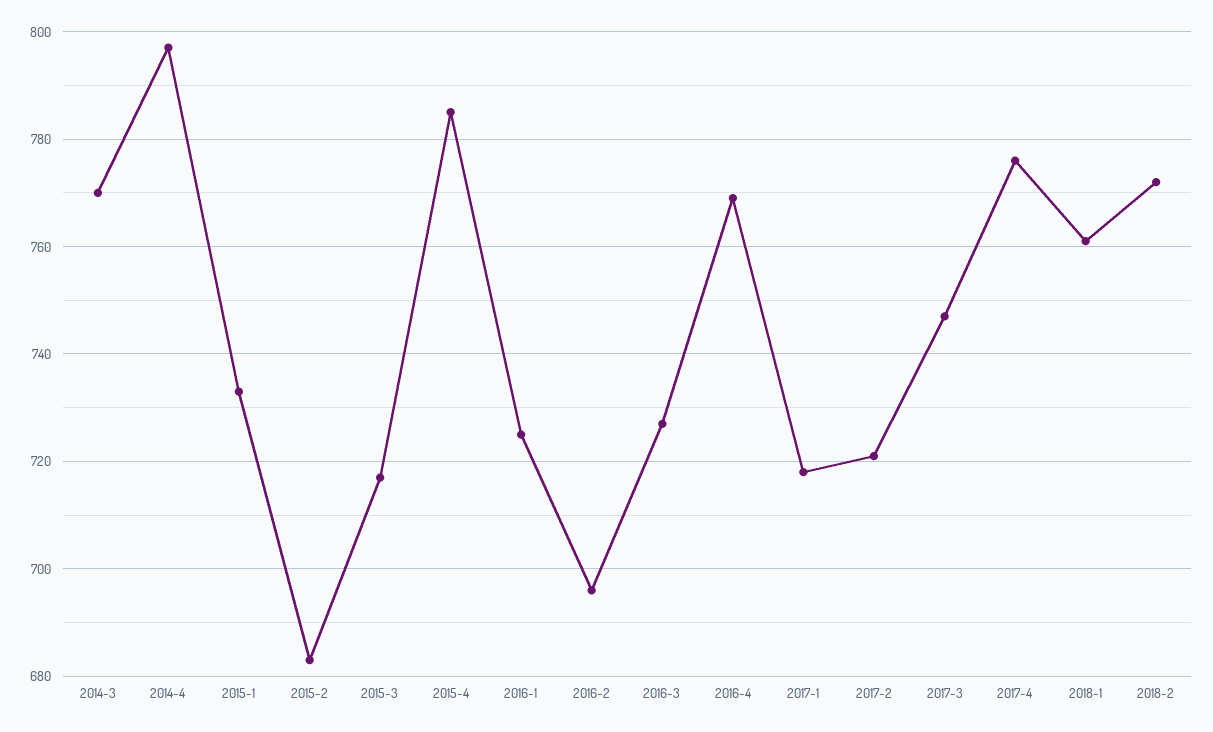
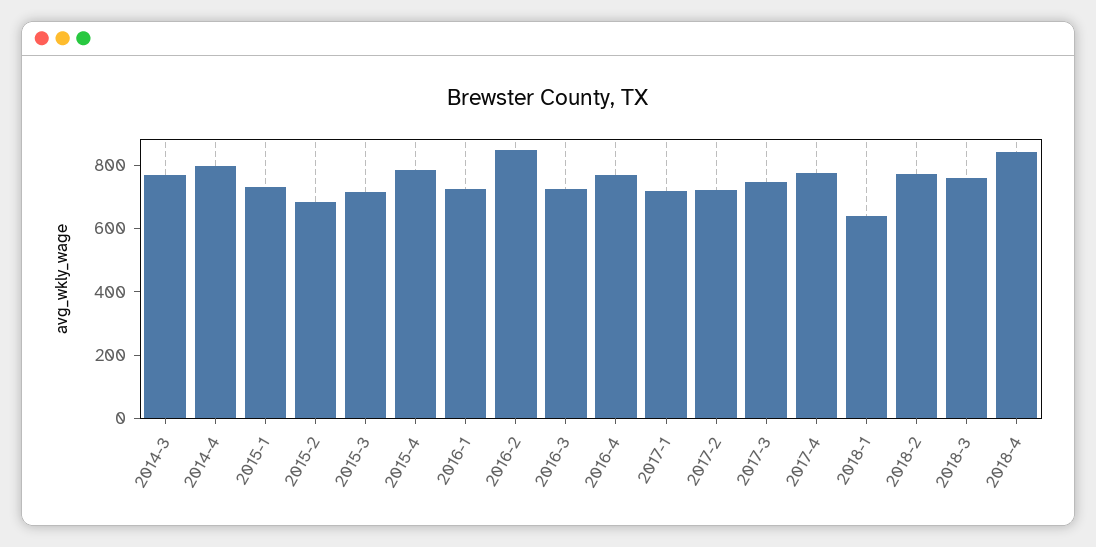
2016-2: 695 -> 850
2018-1: 760 -> 650
2018-3: none -> 750
2018-4: none -> 850

